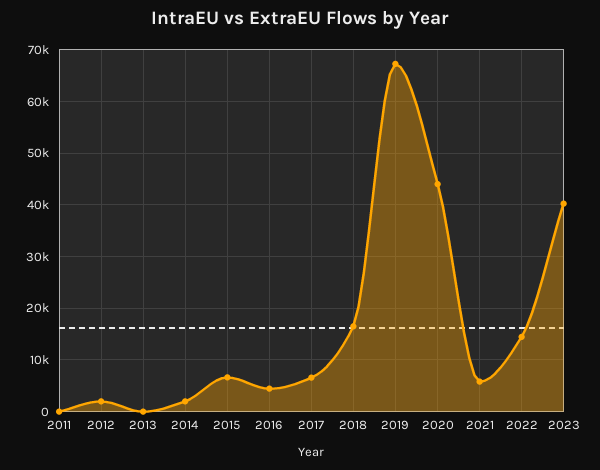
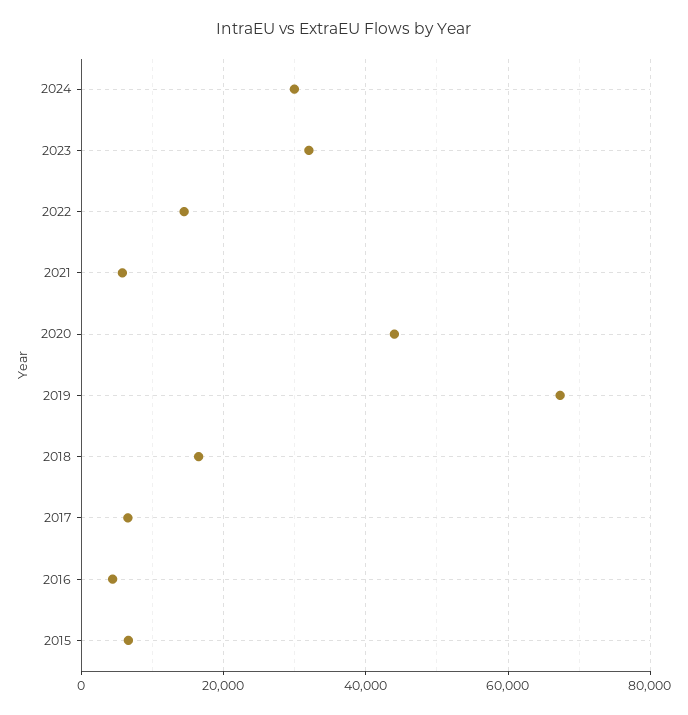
2011: 0 -> none
2012: 2000 -> none
2013: 0 -> none
2014: 2000 -> none
2023: 40000 -> 32000
2024: none -> 30000

